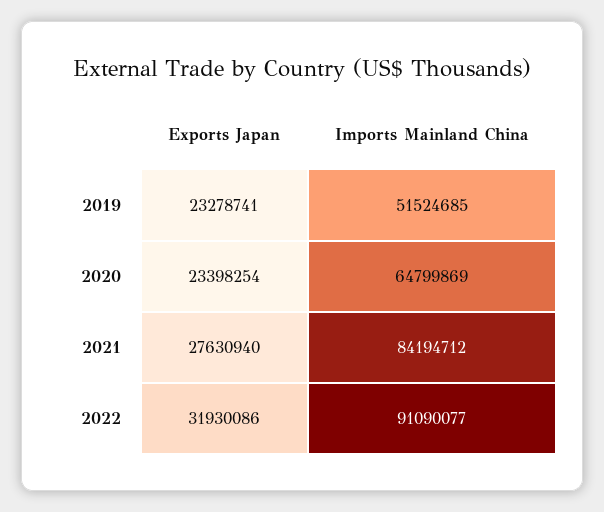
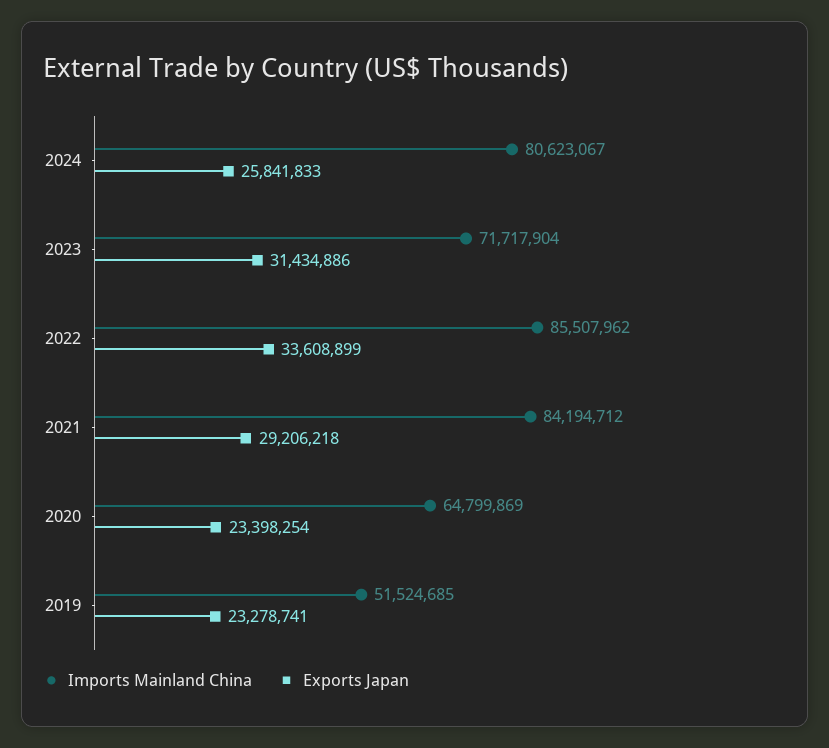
Exports Japan, 2021: 27630940 -> 29206218
Exports Japan, 2022: 31930086 -> 33608899
Imports Mainland China, 2022: 91090077 -> 85507962
Imports Mainland China, 2024: none -> 80623067
Exports Japan, 2024: none -> 25841833
Imports Mainland China, 2023: none -> 71717904
Exports Japan, 2023: none -> 31434886

